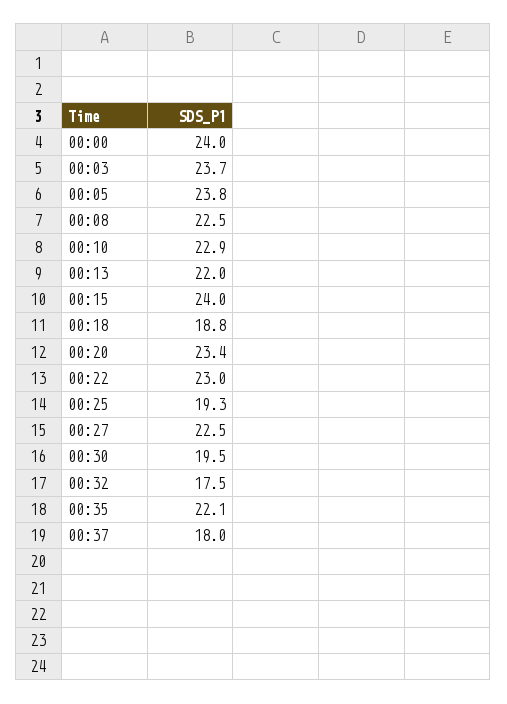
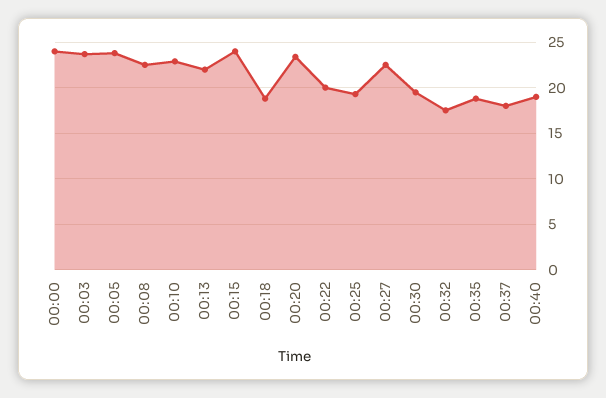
00:22: 23 -> 20
00:35: 22.1 -> 19
00:40: none -> 19

